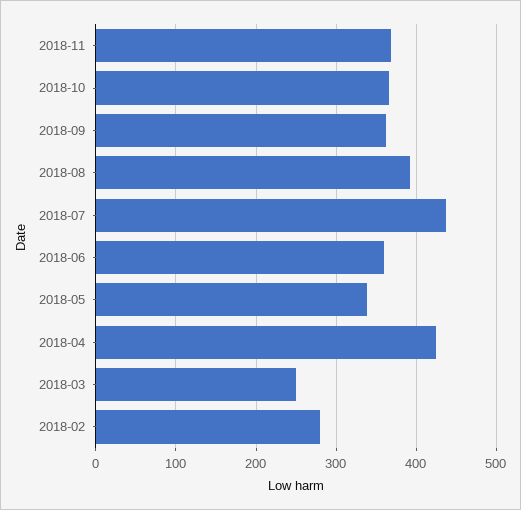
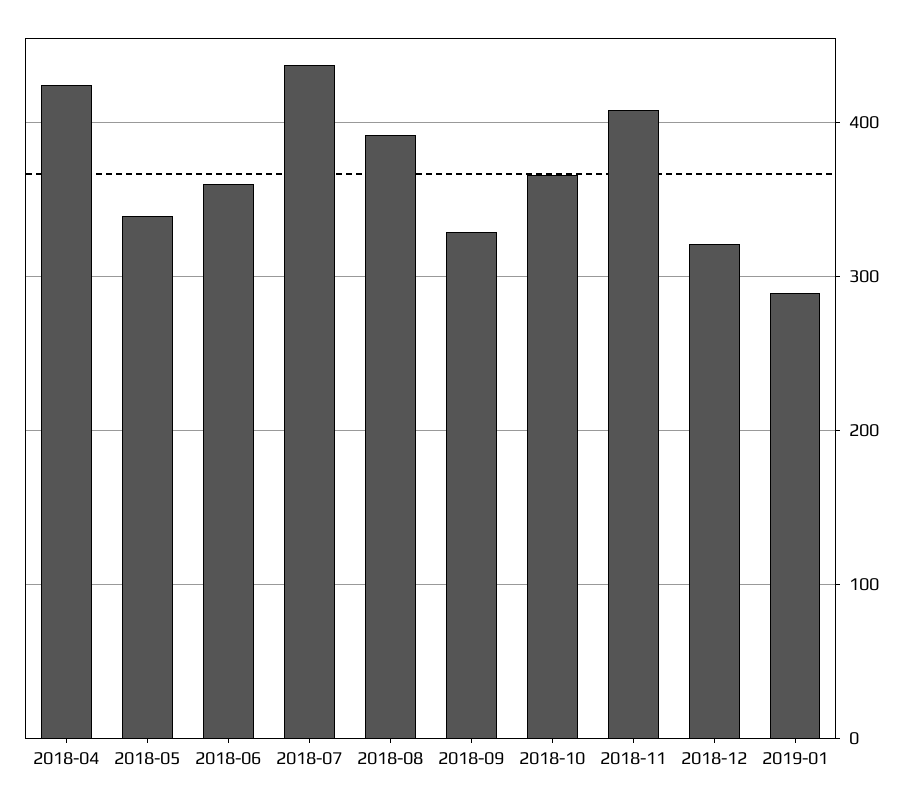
2018-11: 370 -> 410
2018-09: 360 -> 330
2018-03: 250 -> none
2018-02: 280 -> none
2018-12: none -> 320
2019-01: none -> 290

